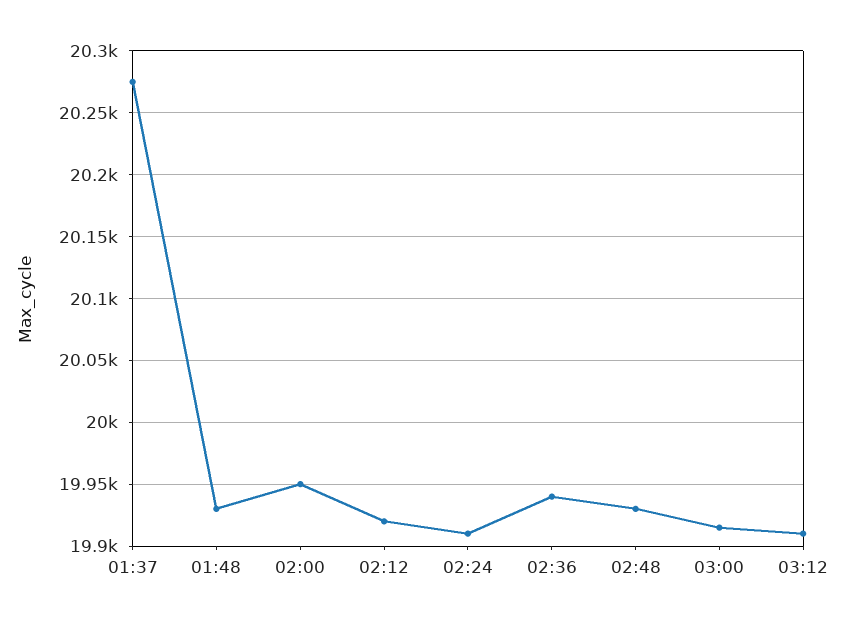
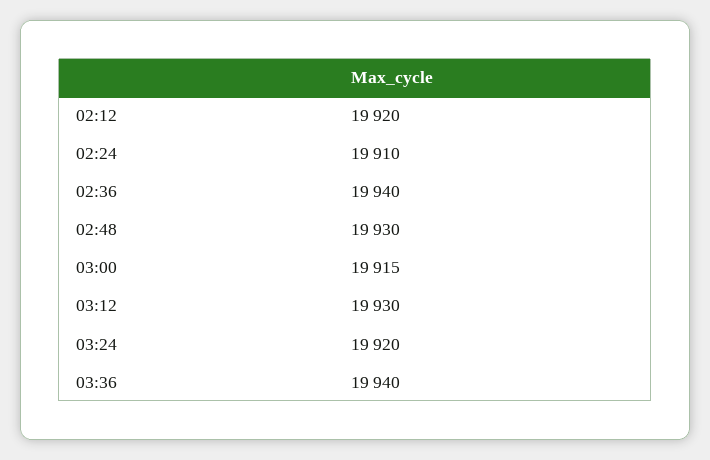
01:37: 20275 -> none
01:48: 19930 -> none
02:00: 19950 -> none
03:12: 19910 -> 19930
03:24: none -> 19920
03:36: none -> 19940

